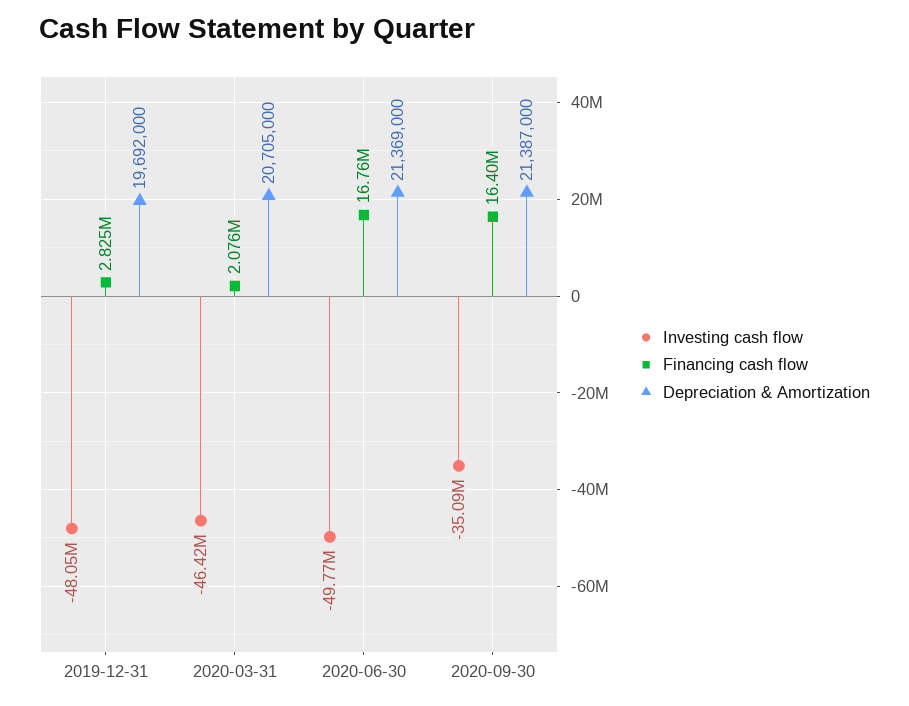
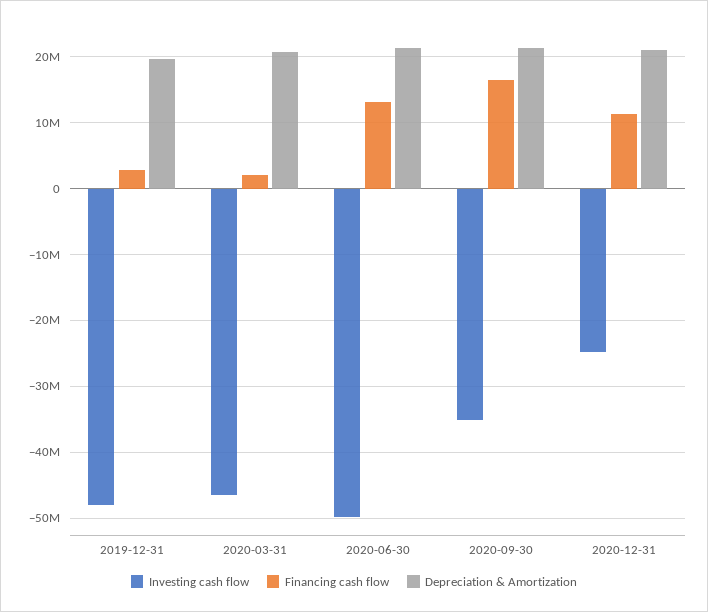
Financing cash flow, 2020-06-30: 16760000 -> 13000000
Investing cash flow, 2020-12-31: none -> -25000000
Financing cash flow, 2020-12-31: none -> 11000000
Depreciation & Amortization, 2020-12-31: none -> 21000000

